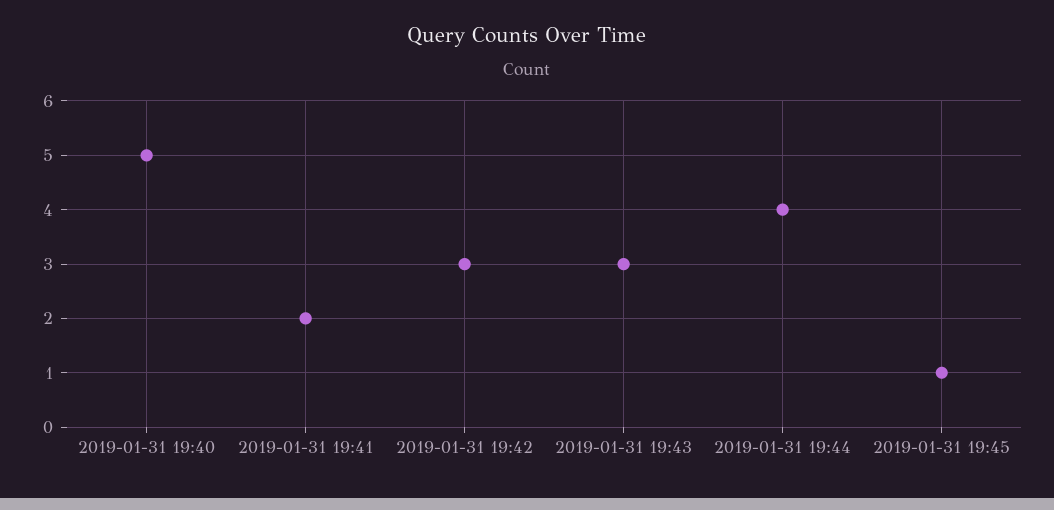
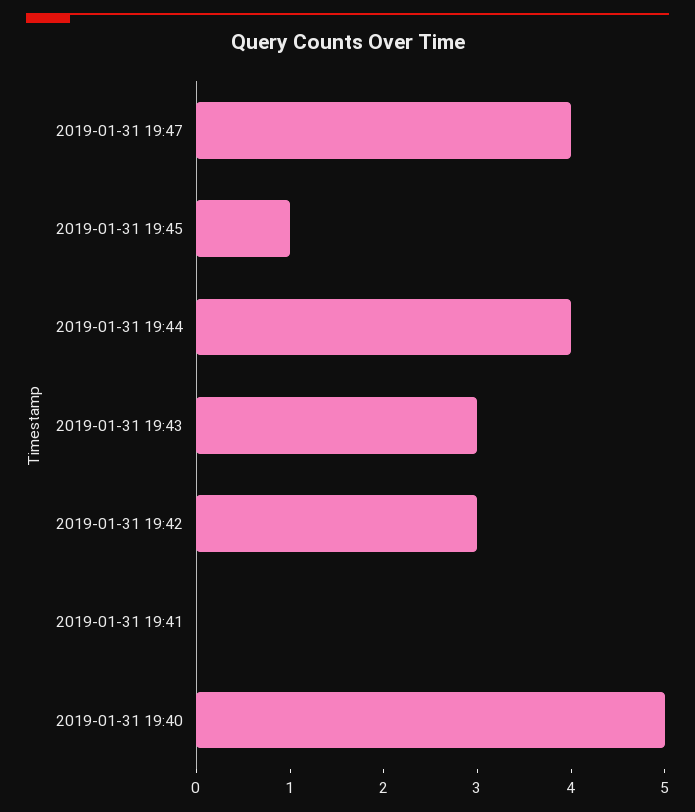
2019-01-31 19:41: 2 -> 0
2019-01-31 19:47: none -> 4

